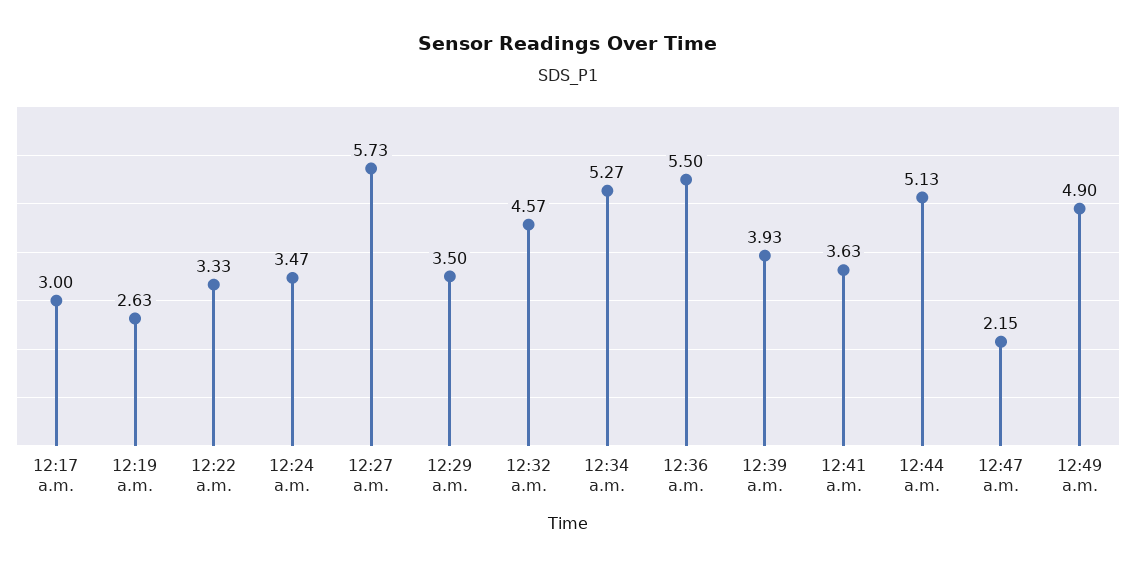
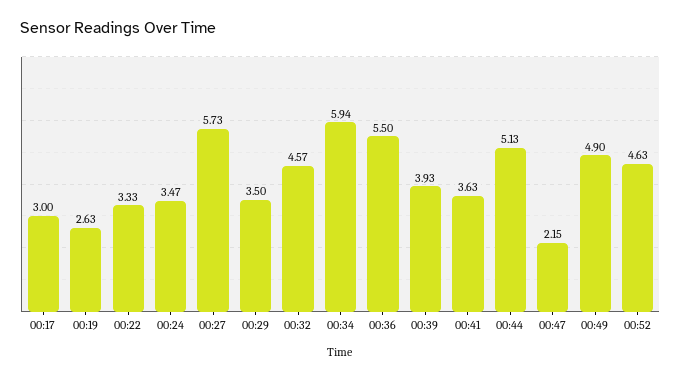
12:34 a.m.: 5.27 -> 5.94
00:52: none -> 4.63

